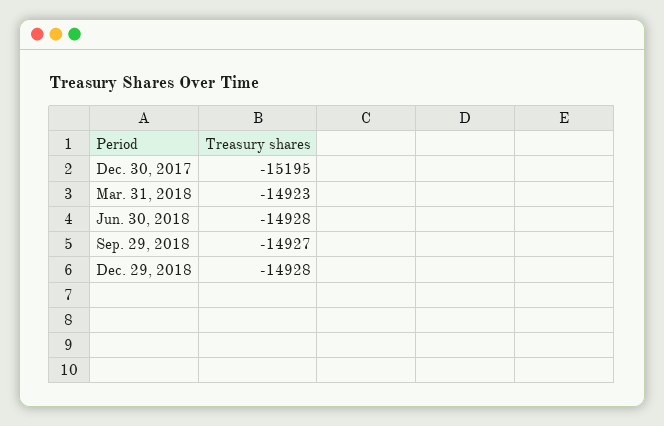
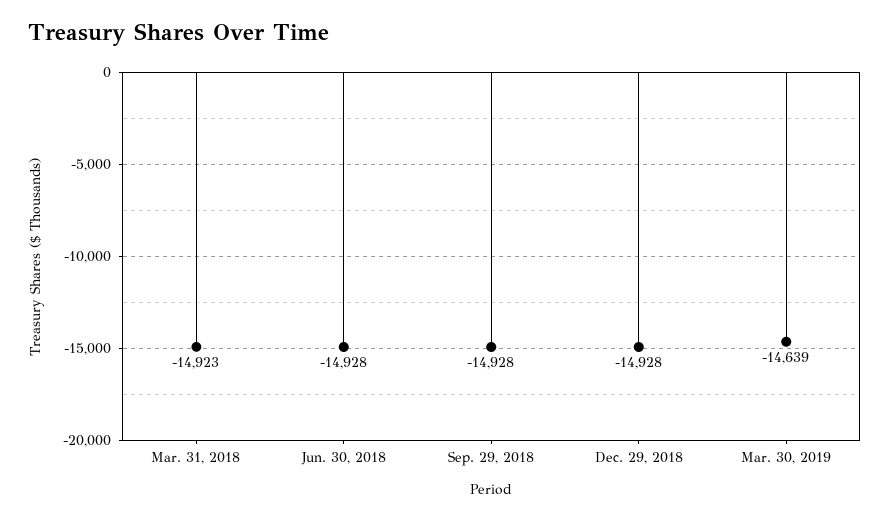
Dec. 30, 2017: -15195 -> none
Sep. 29, 2018: -14927 -> -14928
Mar. 30, 2019: none -> -14639

